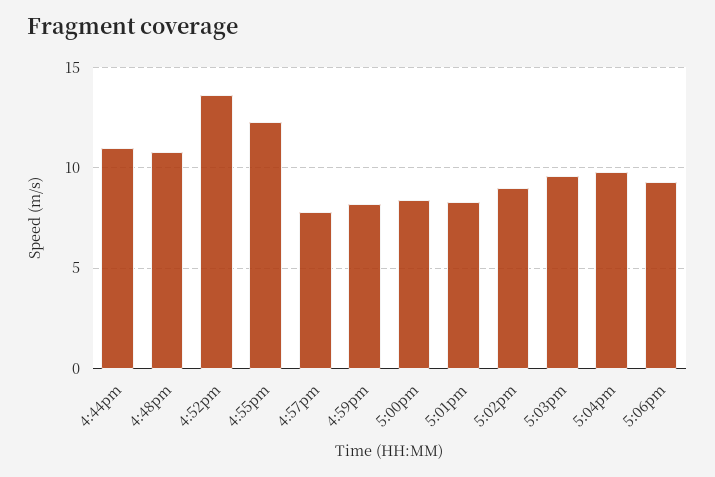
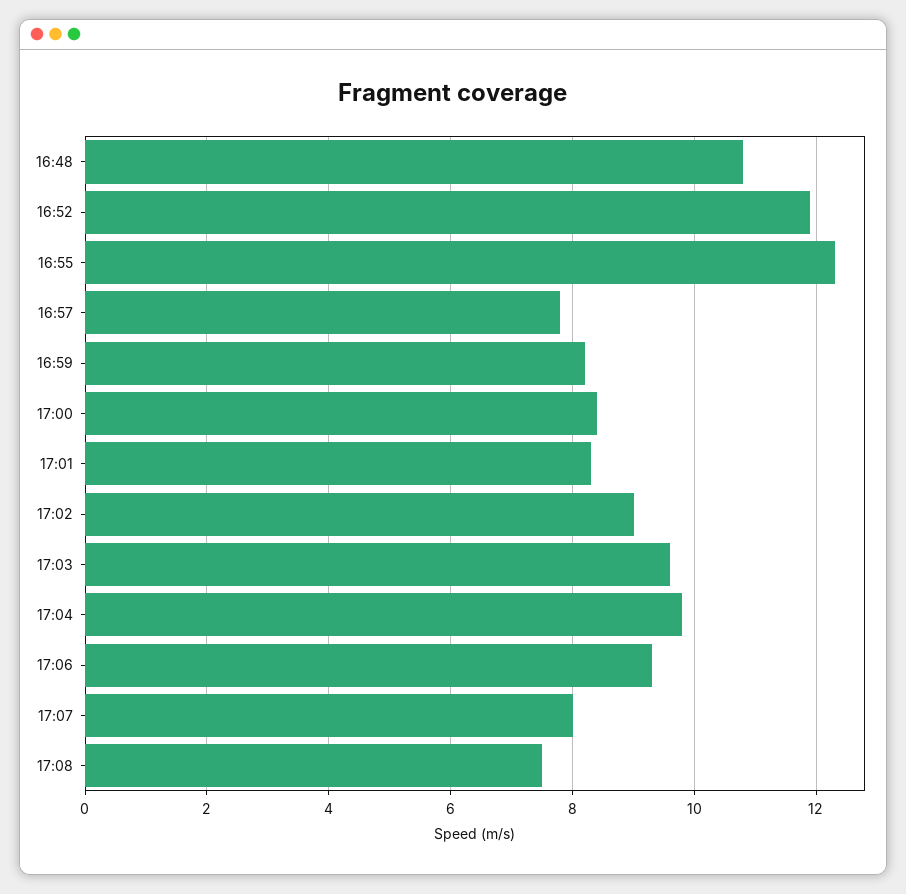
4:44pm: 11 -> none
4:52pm: 13.5 -> 12
17:07: none -> 8
17:08: none -> 7.5

